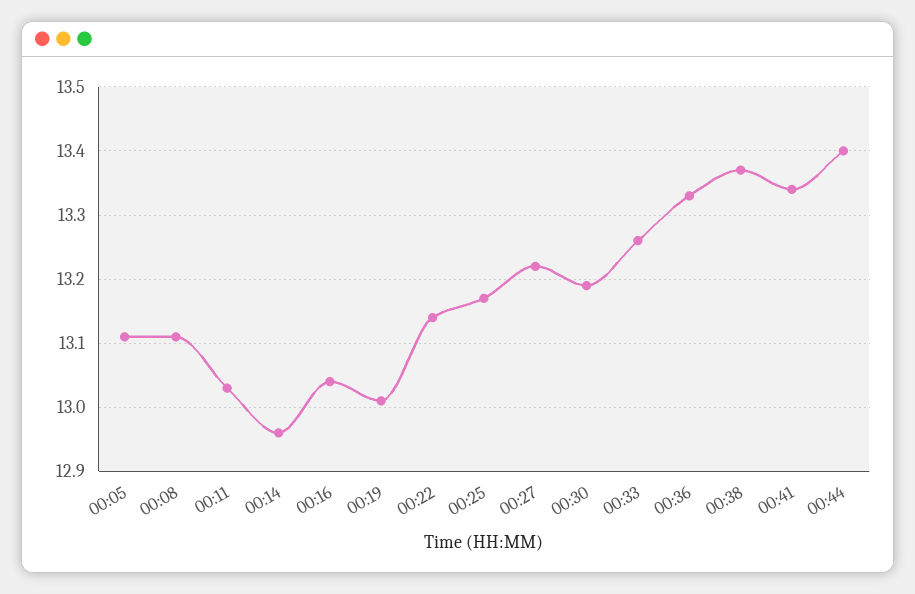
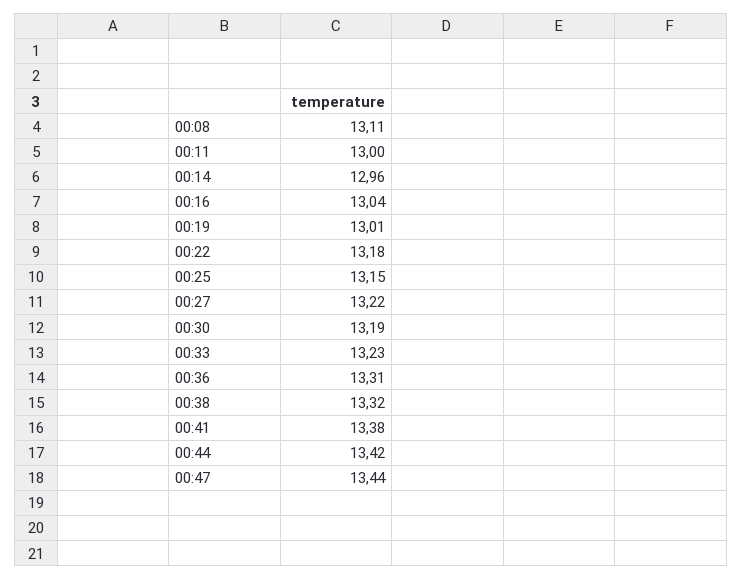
00:05: 13.11 -> none
00:11: 13.03 -> 13
00:22: 13.14 -> 13.18
00:25: 13.17 -> 13.15
00:33: 13.26 -> 13.23
00:36: 13.33 -> 13.31
00:38: 13.37 -> 13.32
00:41: 13.34 -> 13.38
00:44: 13.4 -> 13.42
00:47: none -> 13.44

